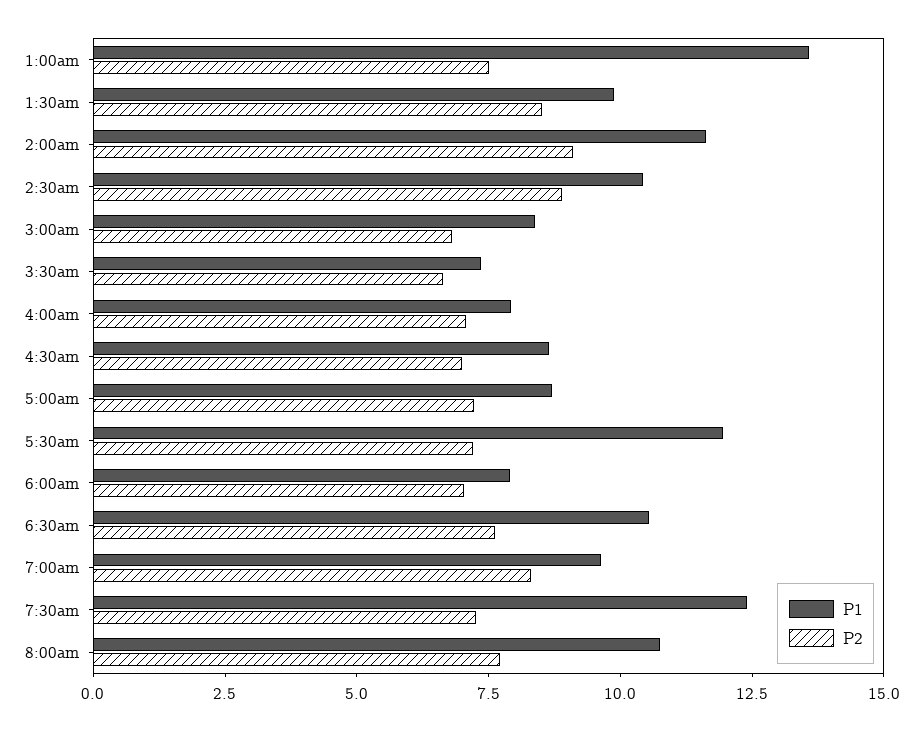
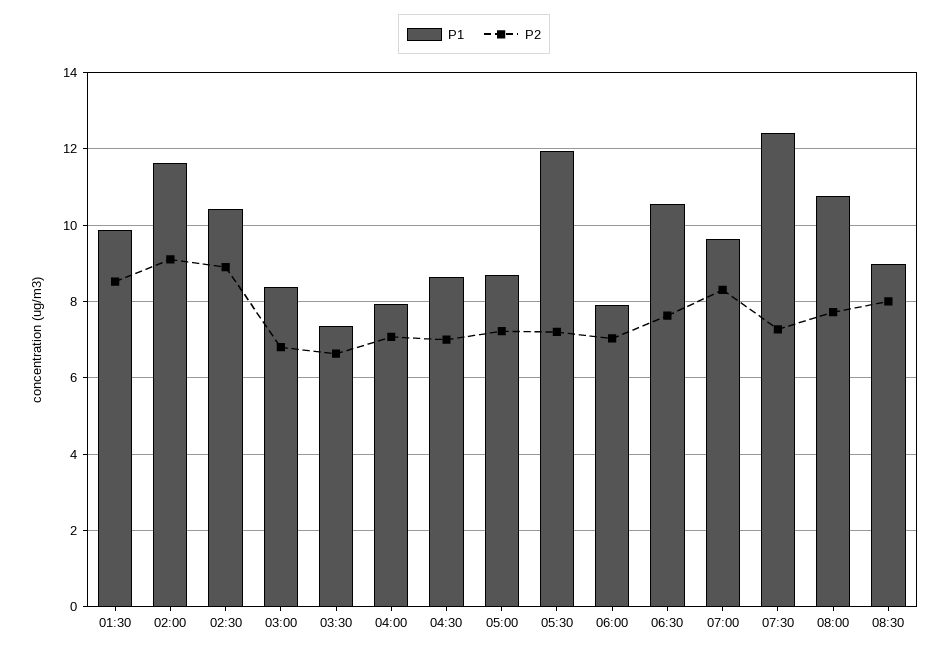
P1, 1:00am: 13.5 -> none
P2, 1:00am: 7.5 -> none
P1, 08:30: none -> 9
P2, 08:30: none -> 8

